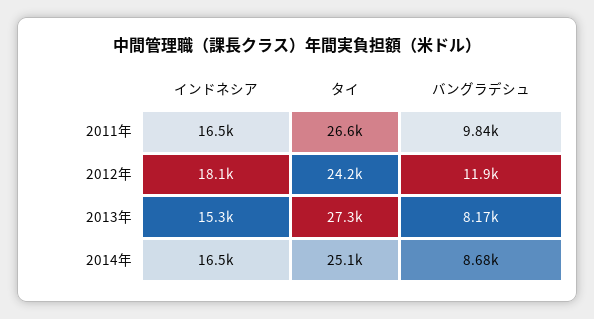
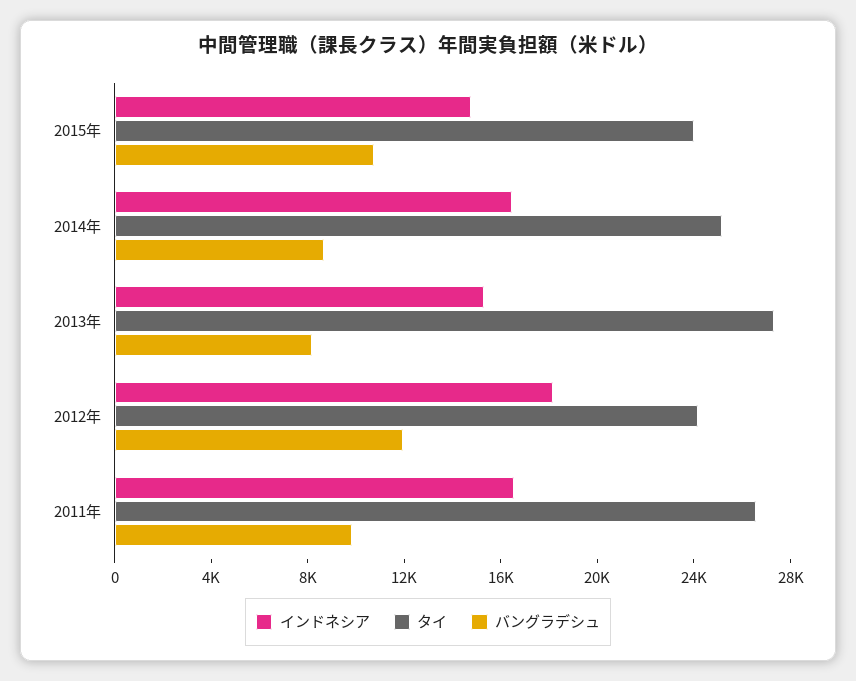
インドネシア, 2015年: none -> 15000
タイ, 2015年: none -> 24000
バングラデシュ, 2015年: none -> 11000

